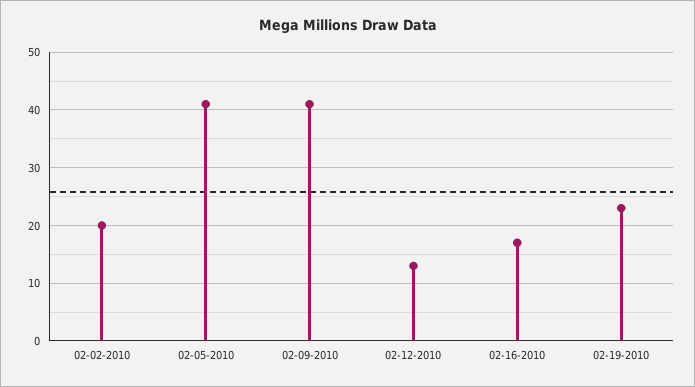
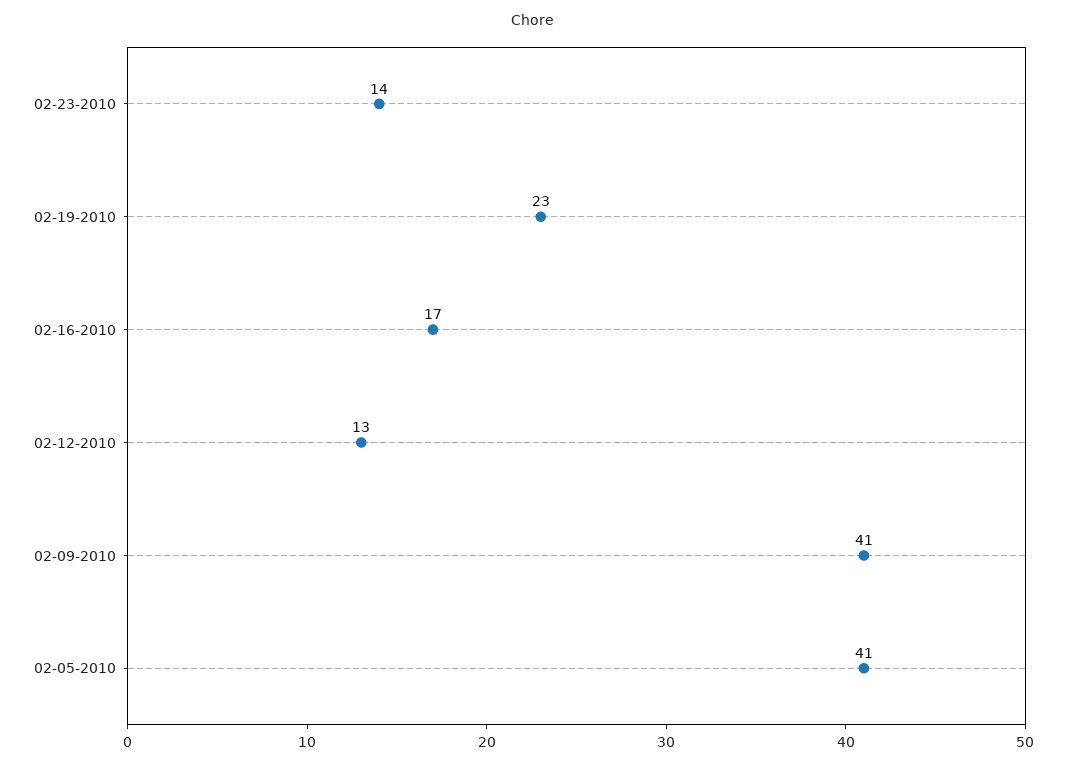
02-02-2010: 20 -> none
02-23-2010: none -> 14

